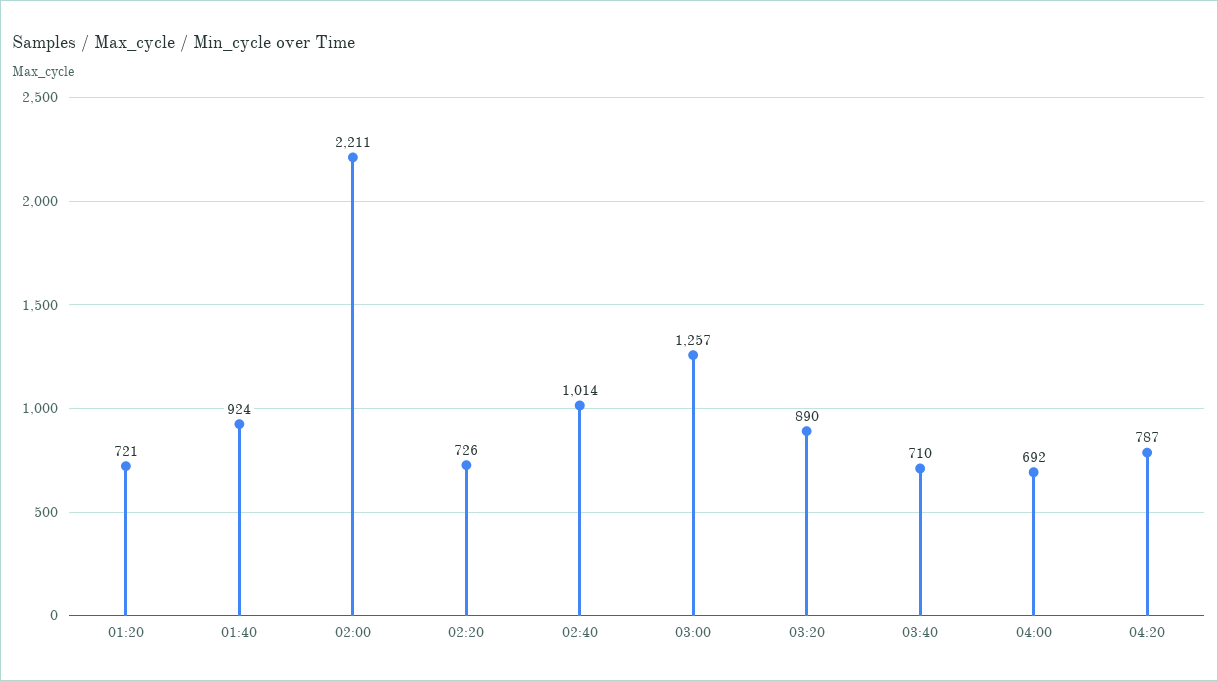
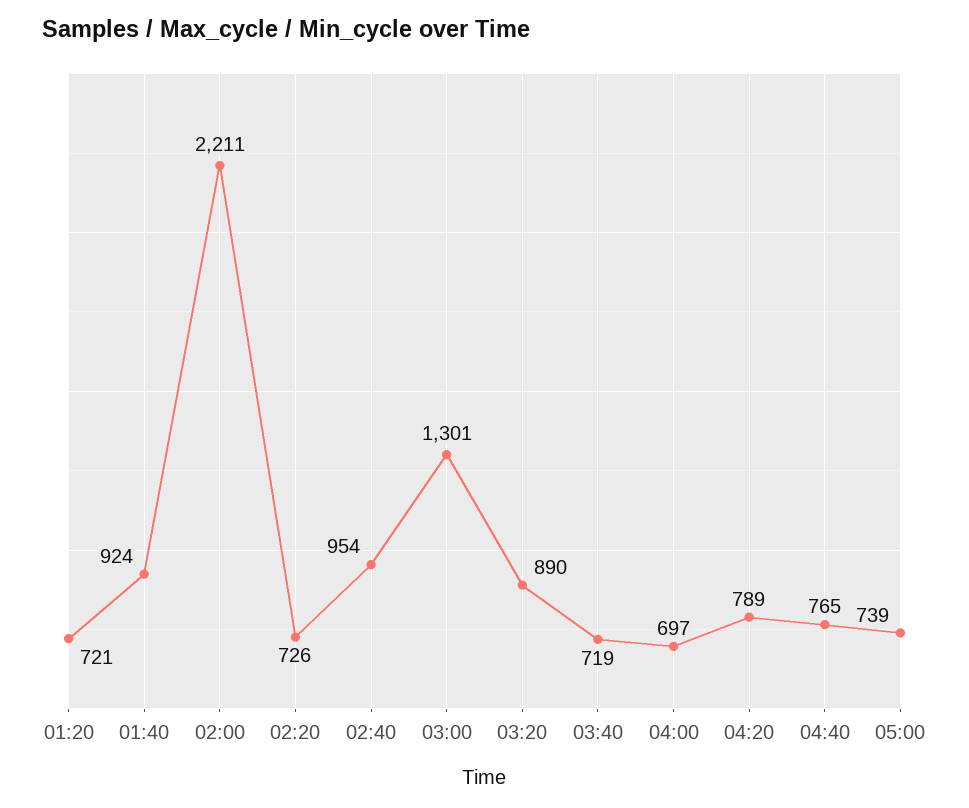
02:40: 1014 -> 954
03:00: 1257 -> 1301
03:40: 710 -> 719
04:00: 692 -> 697
04:20: 787 -> 789
04:40: none -> 765
05:00: none -> 739

